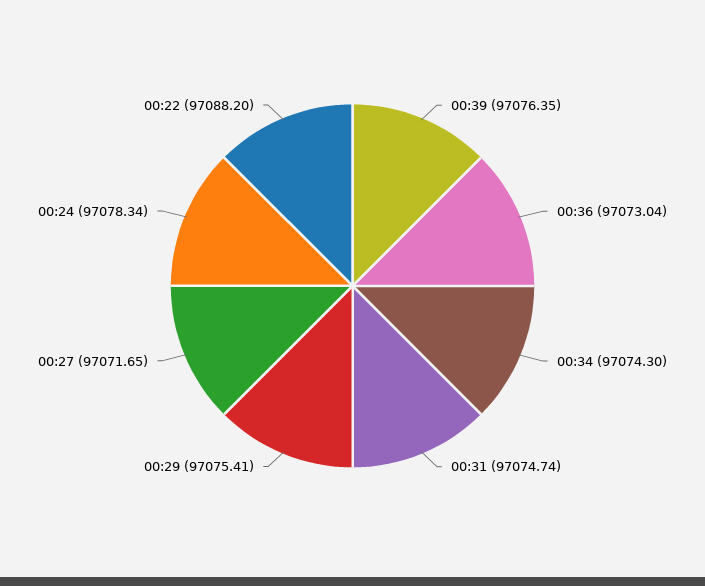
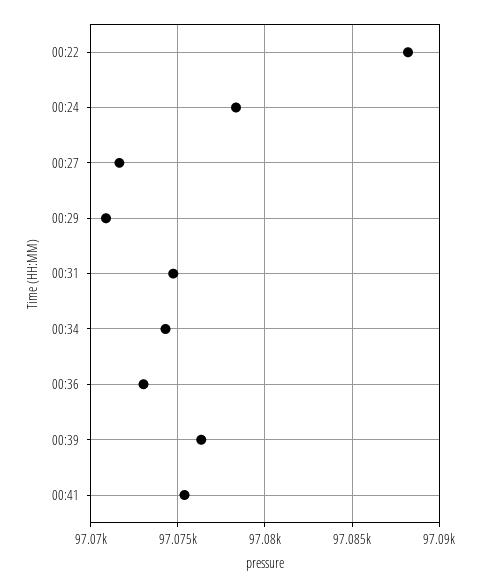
00:29: 97075.41 -> 97071
00:41: none -> 97075.5

